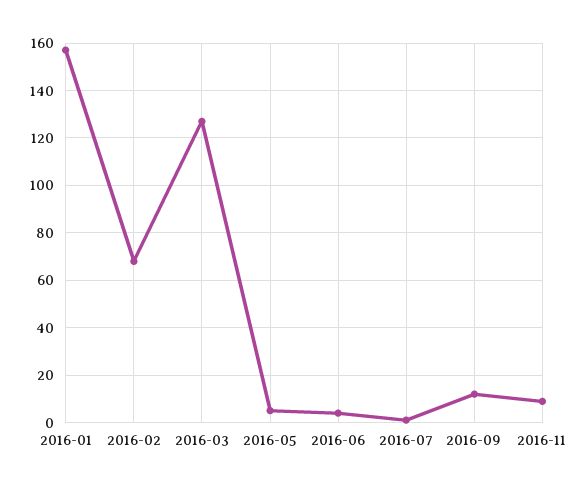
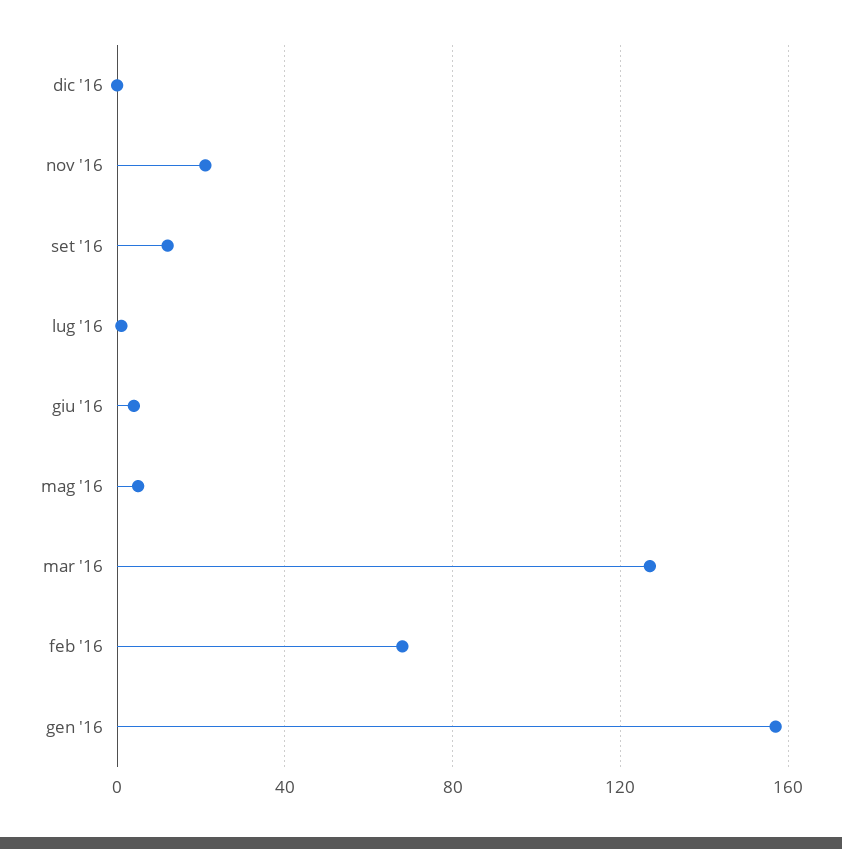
2016-11: 10 -> 20
dic '16: none -> 0

